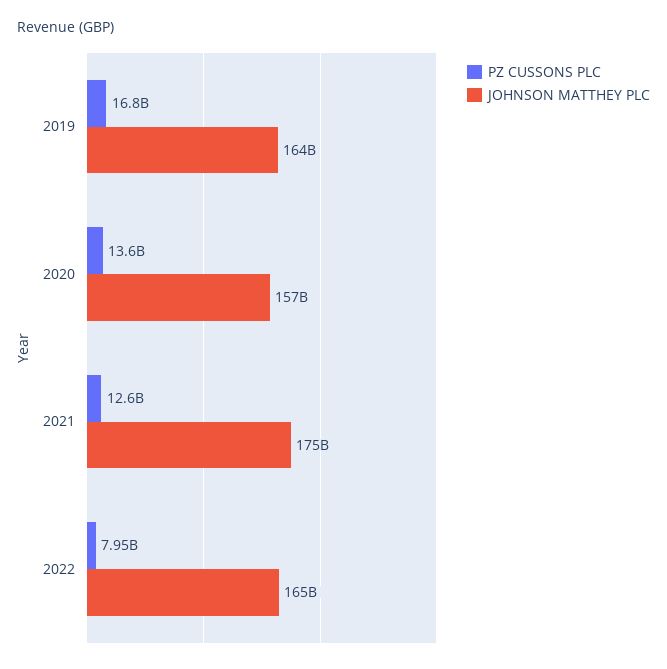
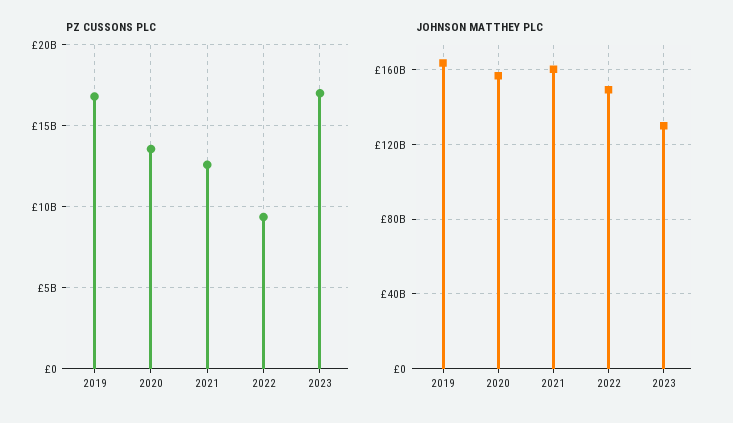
JOHNSON MATTHEY PLC, 2021: 175000000000 -> 160000000000
PZ CUSSONS PLC, 2022: 7950000000 -> 9500000000
JOHNSON MATTHEY PLC, 2022: 165000000000 -> 150000000000
PZ CUSSONS PLC, 2023: none -> 17000000000
JOHNSON MATTHEY PLC, 2023: none -> 130000000000

